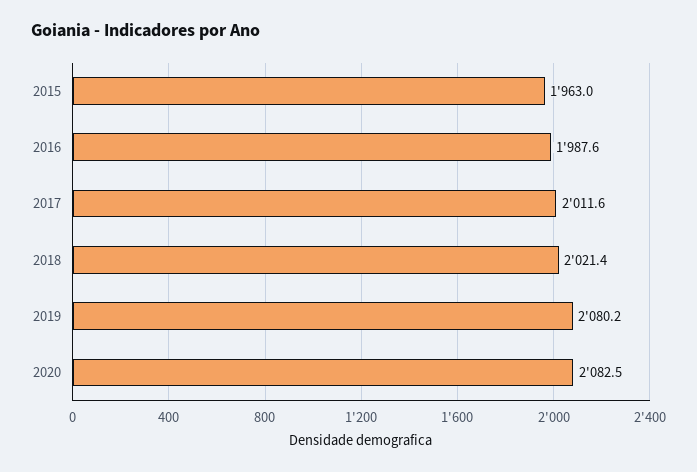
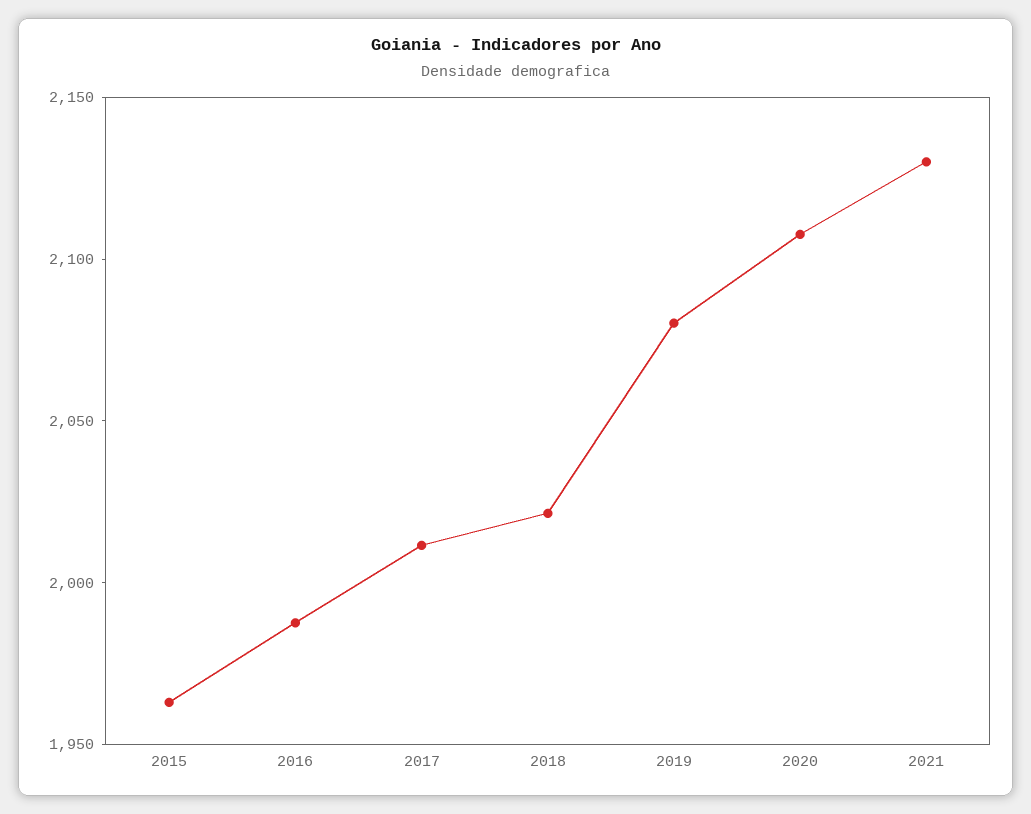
2020: 2082.5 -> 2110
2021: none -> 2130

